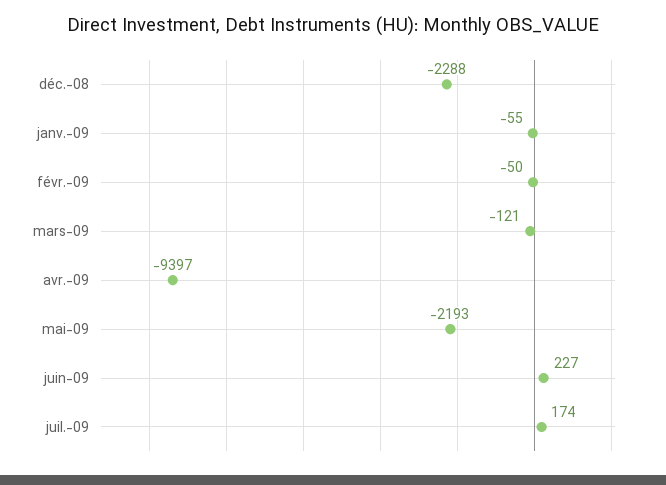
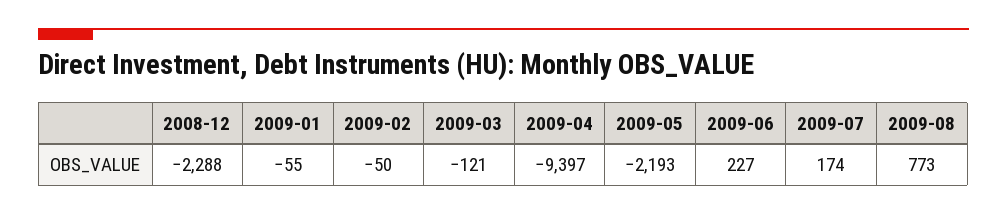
2009-08: none -> 773

